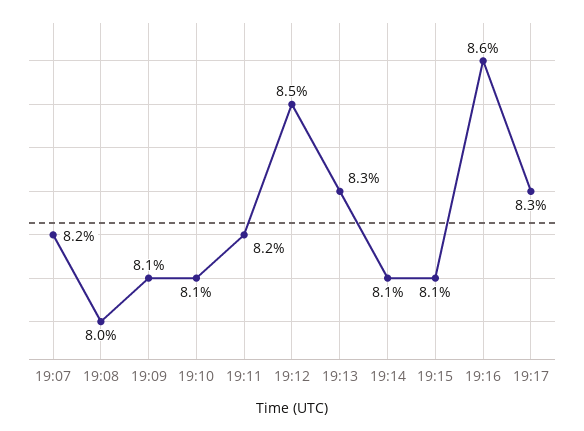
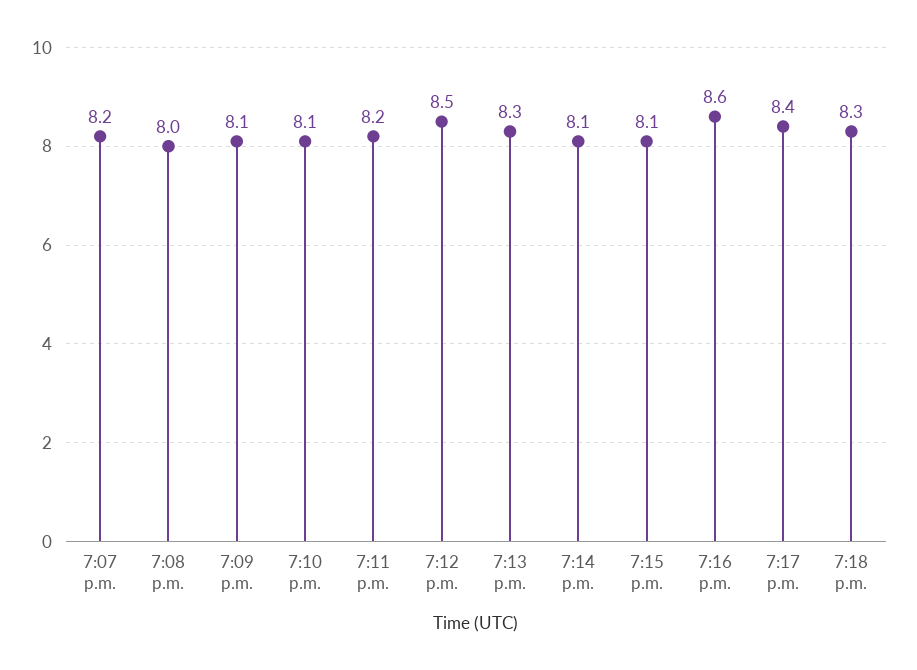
19:17: 8.3 -> 8.4
7:18 p.m.: none -> 8.3

